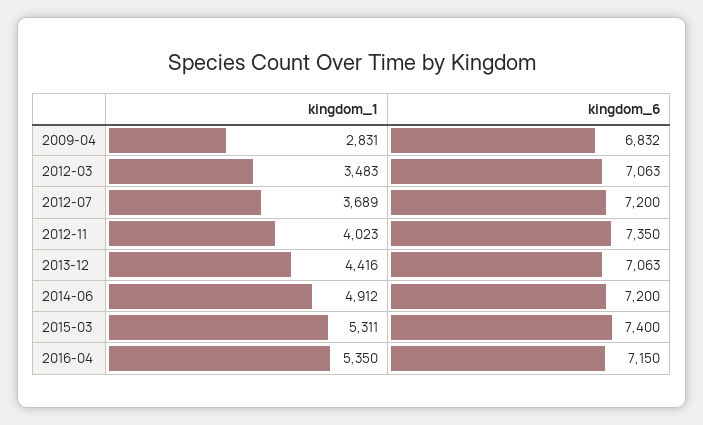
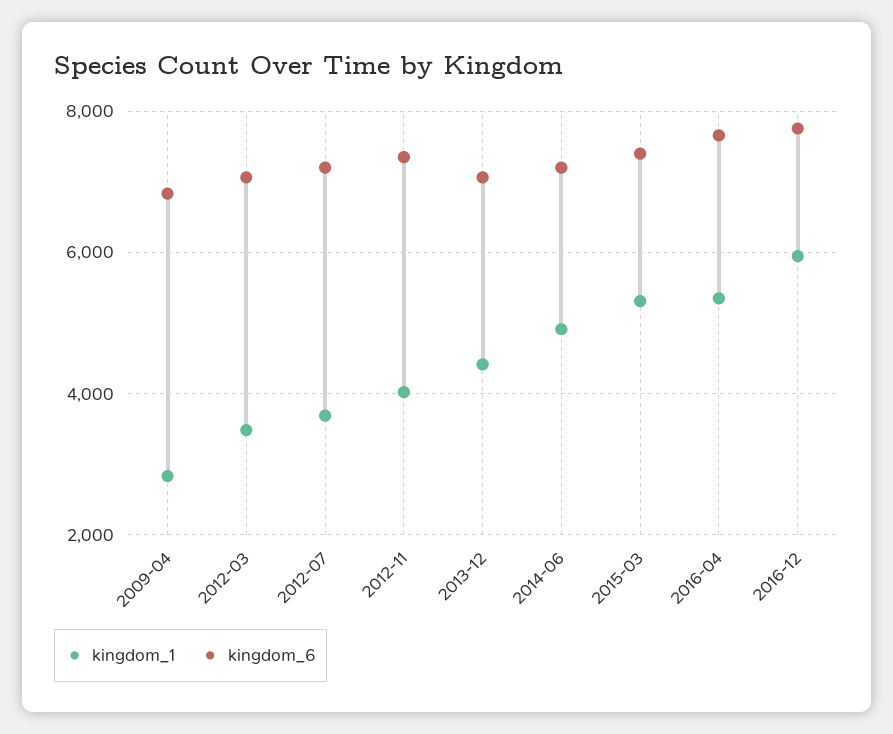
kingdom_6, 2016-04: 7150 -> 7600
kingdom_1, 2016-12: none -> 6000
kingdom_6, 2016-12: none -> 7800

